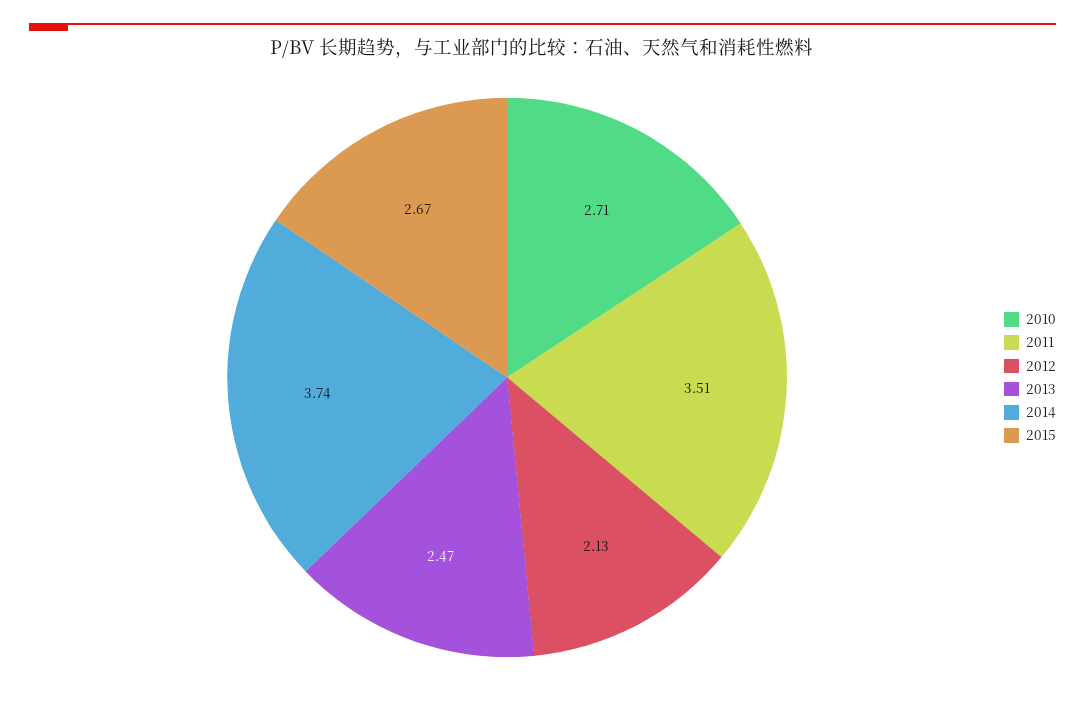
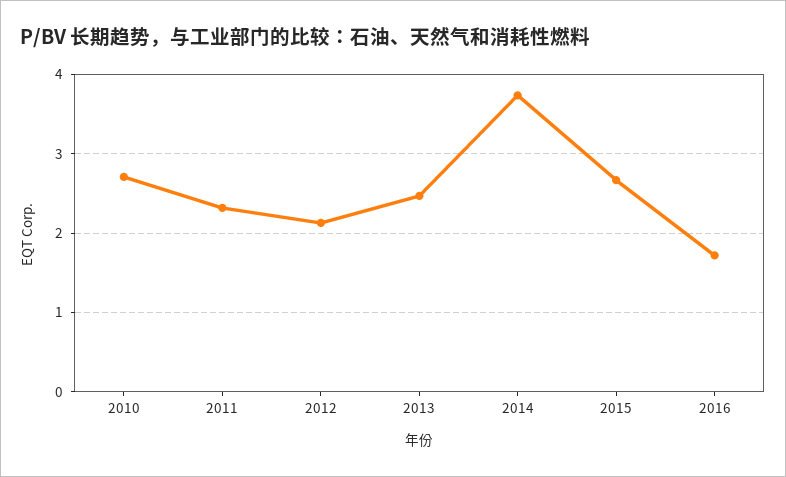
2011: 3.51 -> 2.3
2016: none -> 1.7

